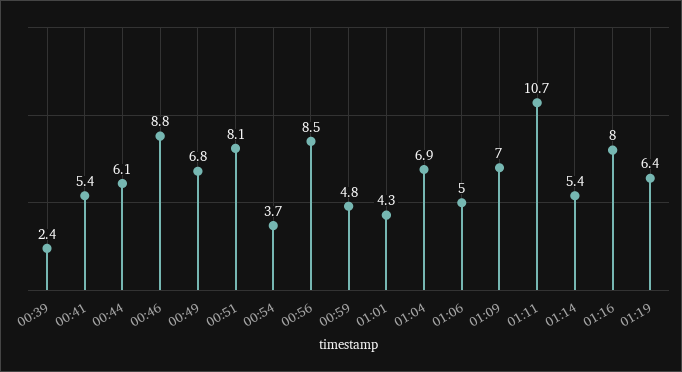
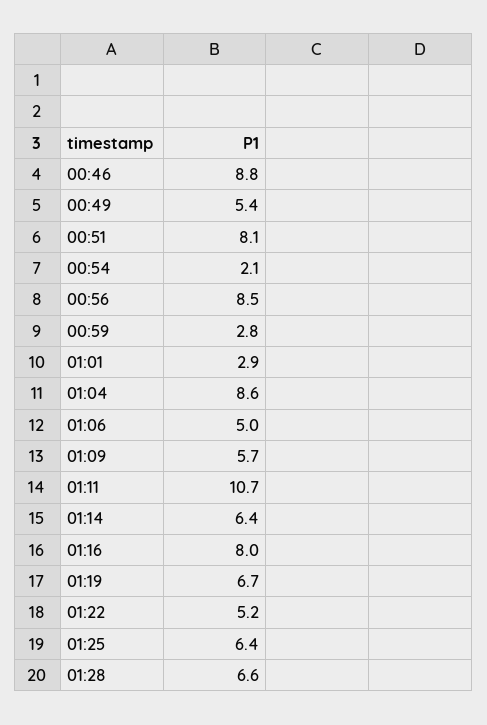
00:39: 2.4 -> none
00:41: 5.4 -> none
00:44: 6.1 -> none
00:49: 6.8 -> 5.4
00:54: 3.7 -> 2.1
00:59: 4.8 -> 2.8
01:01: 4.3 -> 2.9
01:04: 6.9 -> 8.6
01:09: 7 -> 5.7
01:14: 5.4 -> 6.4
01:19: 6.4 -> 6.7
01:22: none -> 5.2
01:25: none -> 6.4
01:28: none -> 6.6

